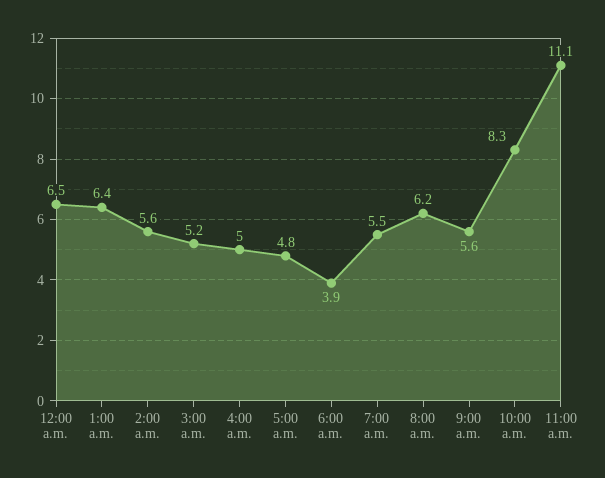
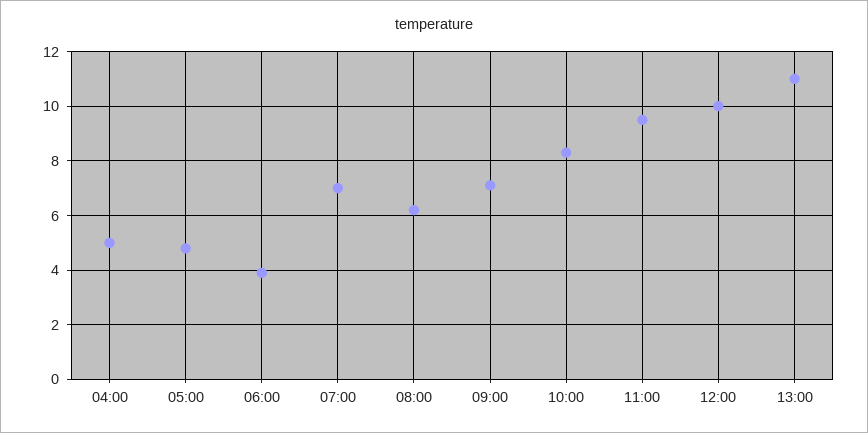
12:00 a.m.: 6.5 -> none
1:00 a.m.: 6.4 -> none
2:00 a.m.: 5.6 -> none
3:00 a.m.: 5.2 -> none
7:00 a.m.: 5.5 -> 7
9:00 a.m.: 5.6 -> 7
11:00 a.m.: 11.1 -> 9.5
12:00: none -> 10
13:00: none -> 11

